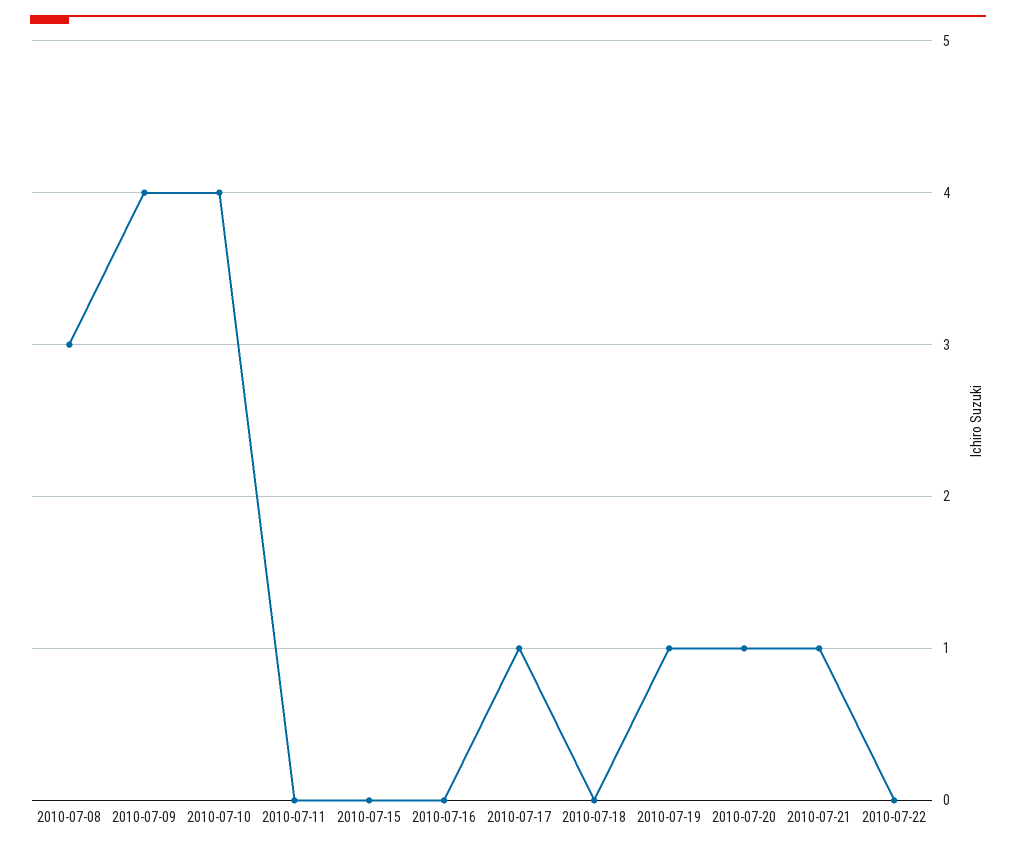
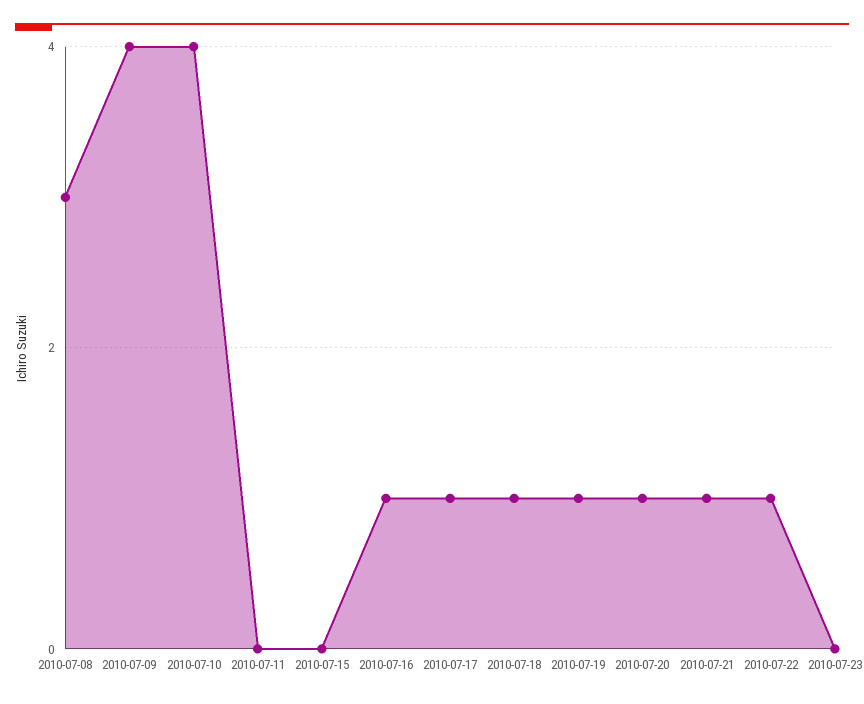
2010-07-16: 0 -> 1
2010-07-18: 0 -> 1
2010-07-22: 0 -> 1
2010-07-23: none -> 0

